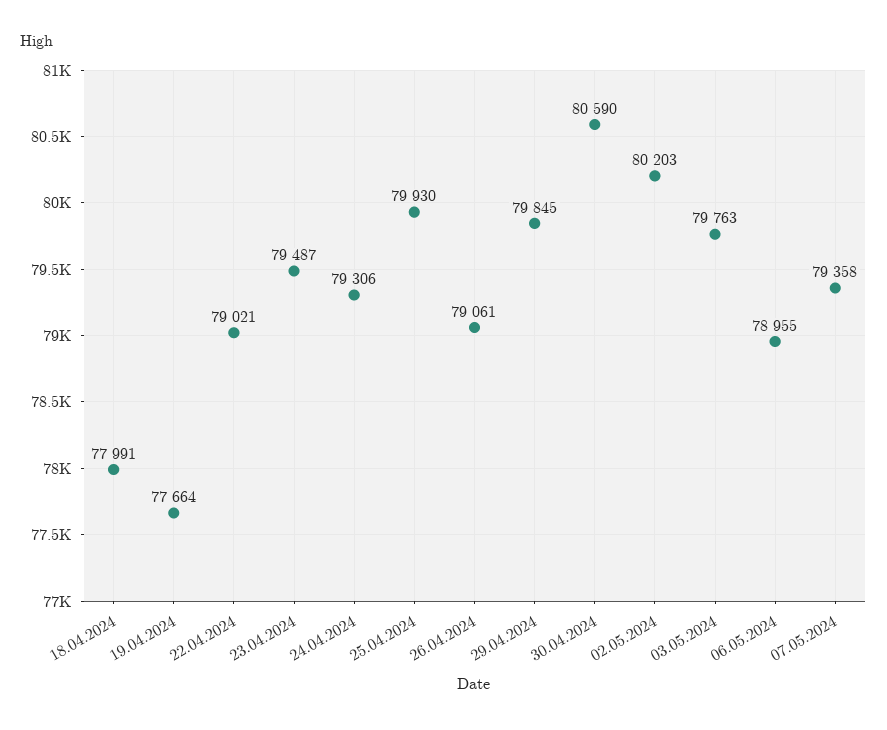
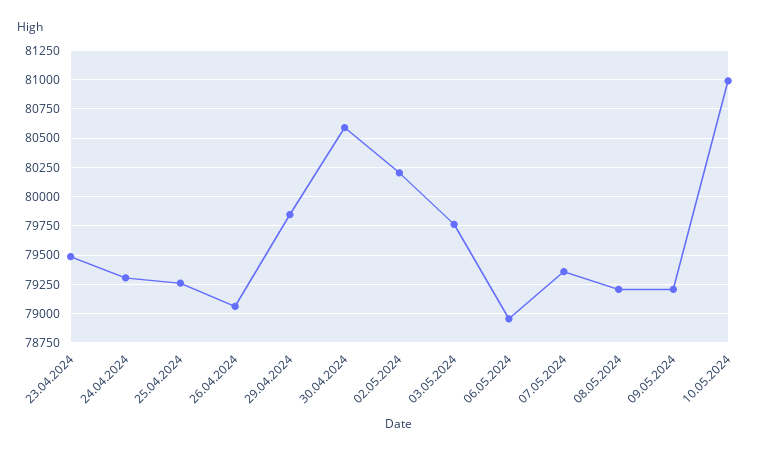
18.04.2024: 77991 -> none
19.04.2024: 77664 -> none
22.04.2024: 79021 -> none
25.04.2024: 79930 -> 79250
08.05.2024: none -> 79250
09.05.2024: none -> 79250
10.05.2024: none -> 81000

